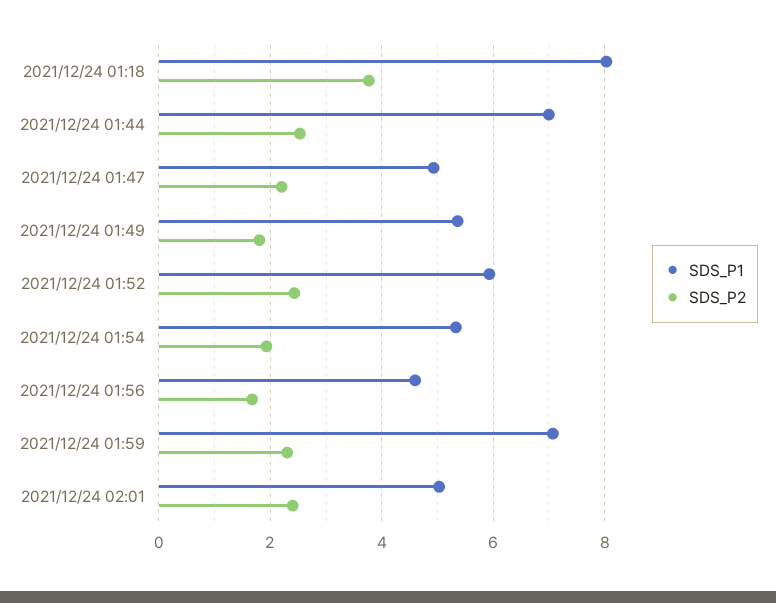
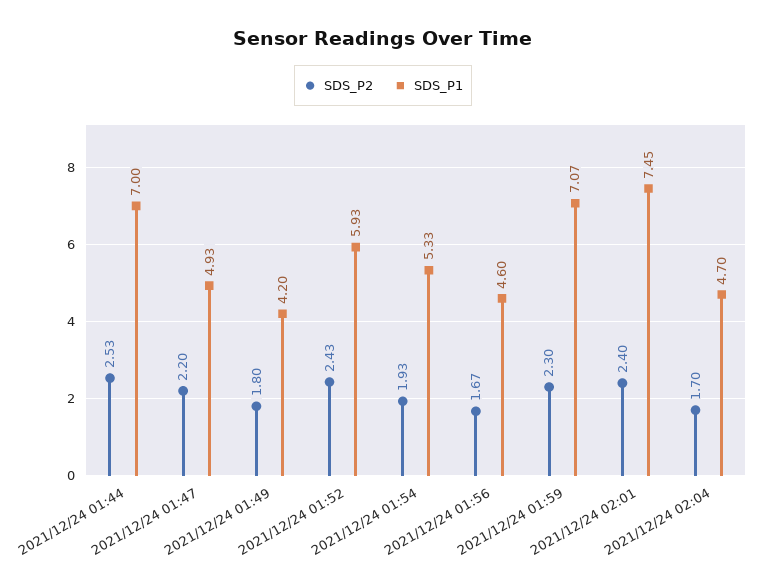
SDS_P1, 2021/12/24 01:18: 8 -> none
SDS_P2, 2021/12/24 01:18: 3.8 -> none
SDS_P1, 2021/12/24 01:49: 5.4 -> 4.2
SDS_P1, 2021/12/24 02:01: 5 -> 7.45
SDS_P2, 2021/12/24 02:04: none -> 1.7
SDS_P1, 2021/12/24 02:04: none -> 4.7

